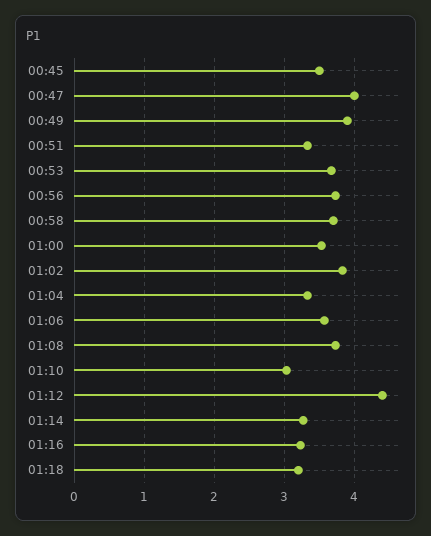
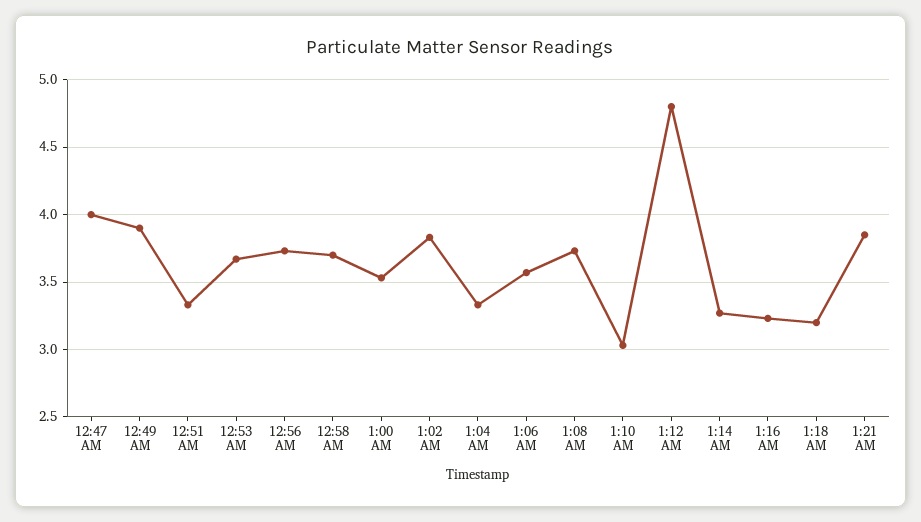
00:45: 3.5 -> none
01:12: 4.4 -> 4.8
1:21 AM: none -> 3.85

